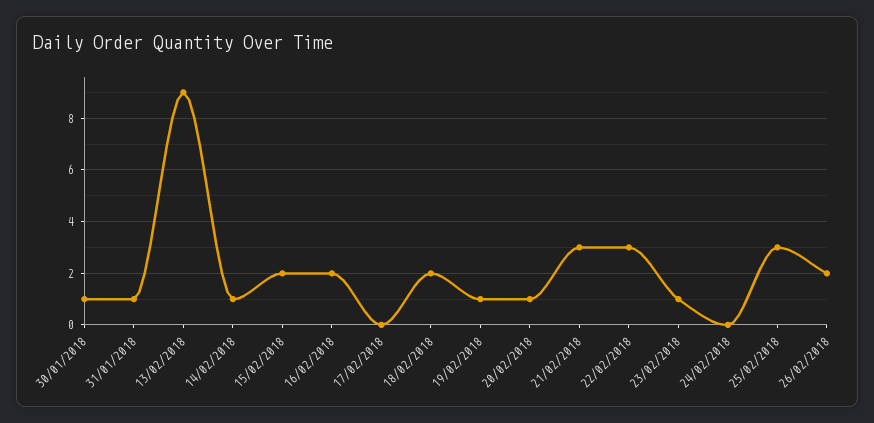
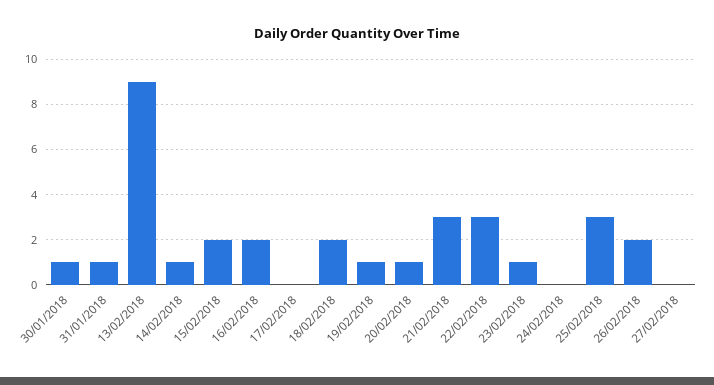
27/02/2018: none -> 0

